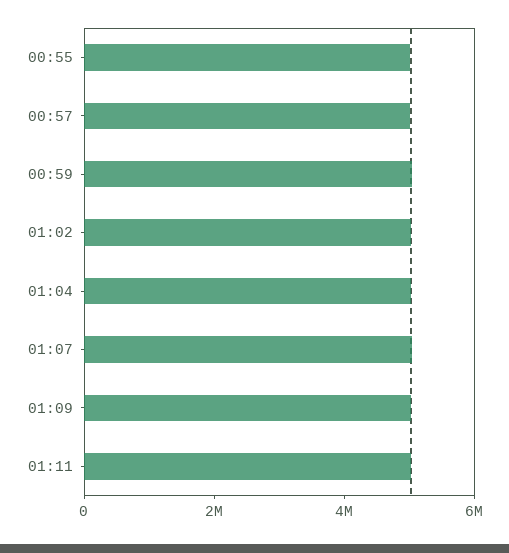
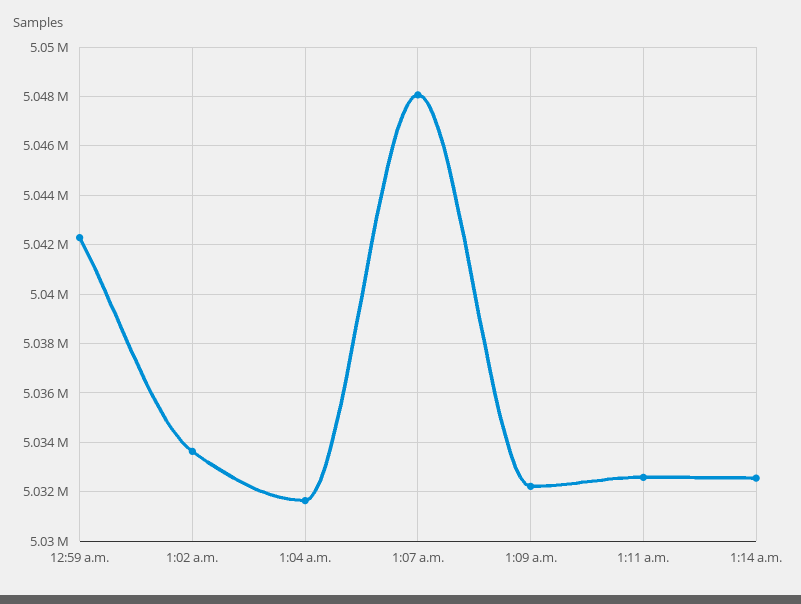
00:55: 5000000 -> none
00:57: 5000000 -> none
1:14 a.m.: none -> 5032500

